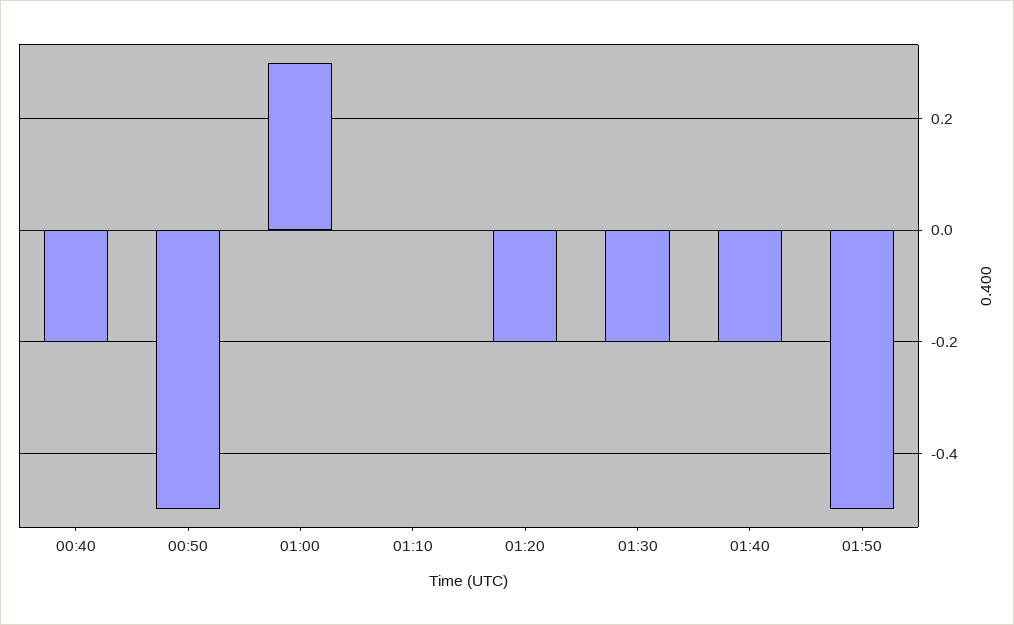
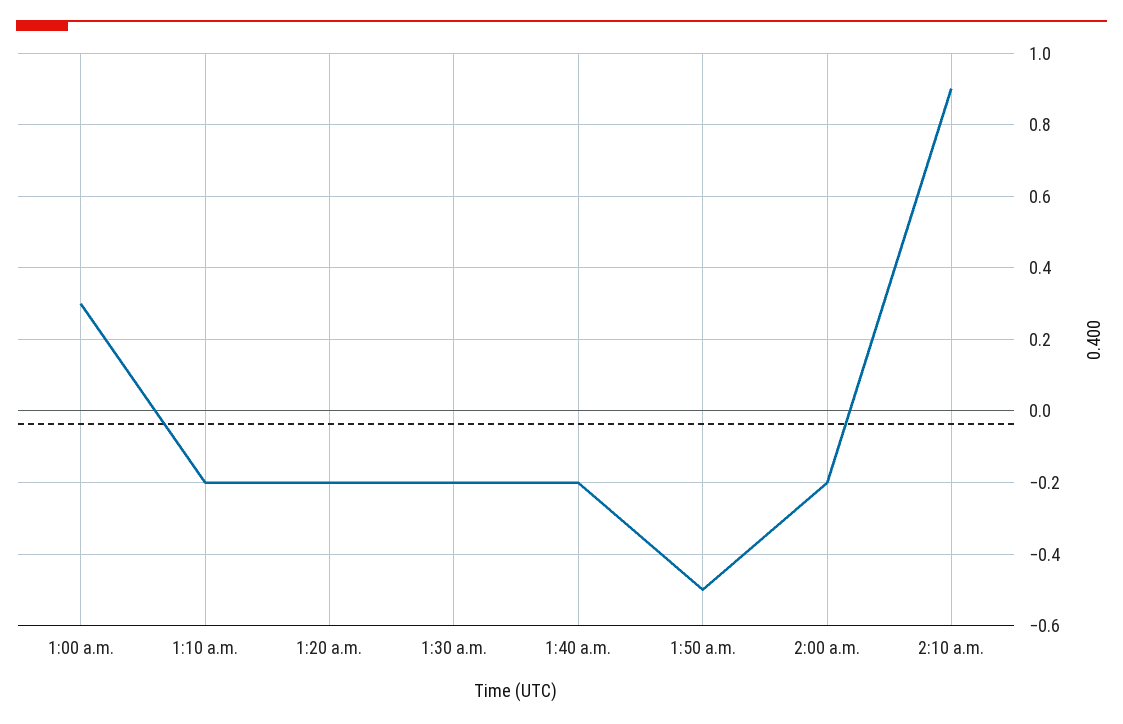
00:40: -0.2 -> none
00:50: -0.5 -> none
01:10: 0 -> -0.2
2:00 a.m.: none -> -0.2
2:10 a.m.: none -> 0.9

